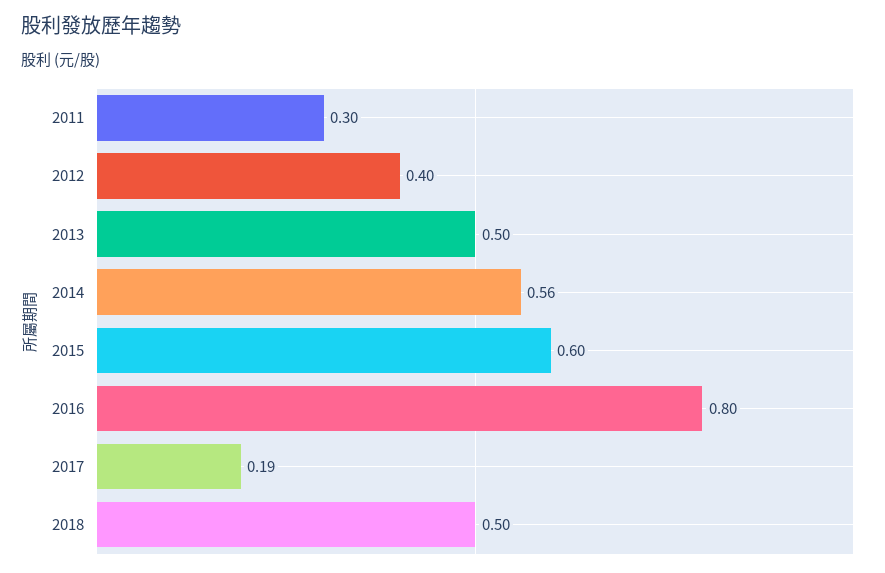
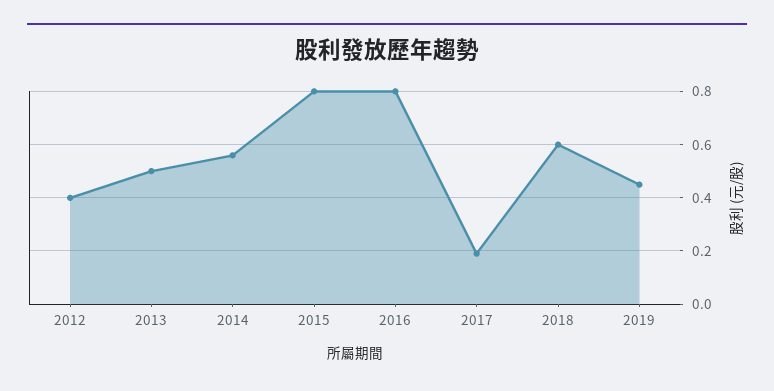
2011: 0.3 -> none
2015: 0.6 -> 0.8
2018: 0.5 -> 0.6
2019: none -> 0.45

